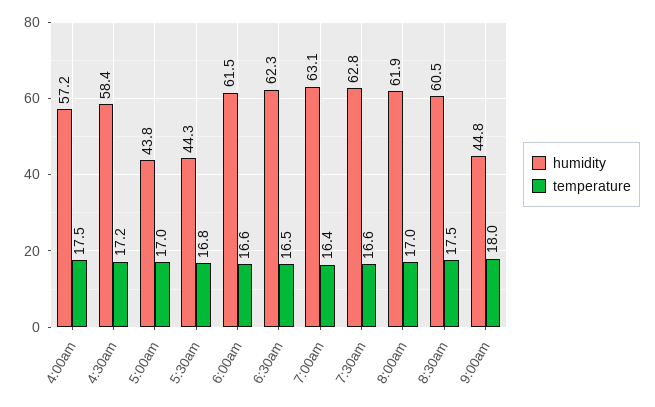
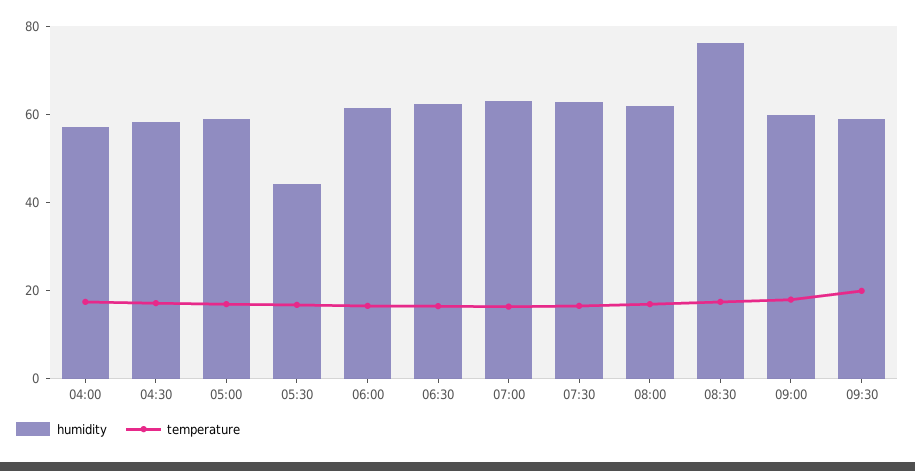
humidity, 5:00am: 43.8 -> 60
humidity, 8:30am: 60.5 -> 75
humidity, 9:00am: 44.8 -> 60
humidity, 09:30: none -> 60
temperature, 09:30: none -> 20

